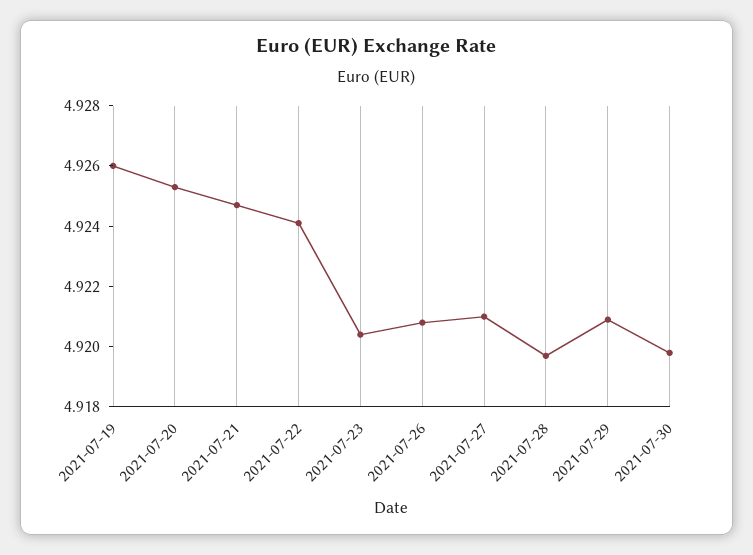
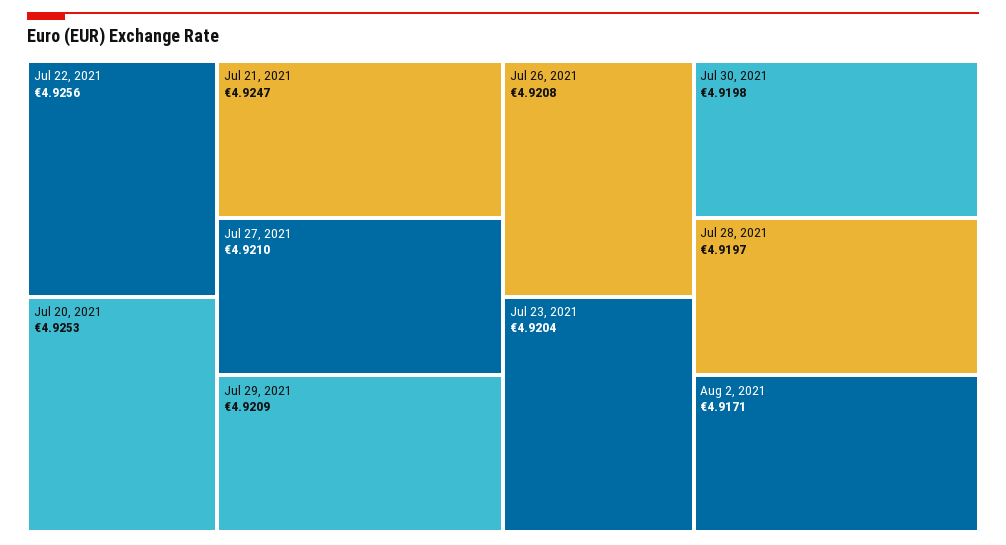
2021-07-19: 4.926 -> none
2021-07-22: 4.924 -> 4.9256
Aug 2, 2021: none -> 4.9171

